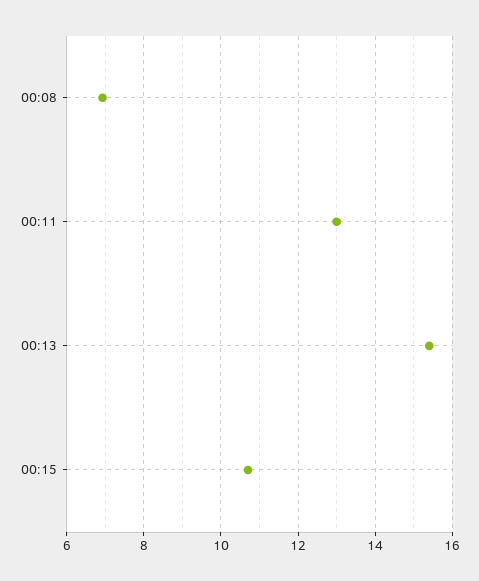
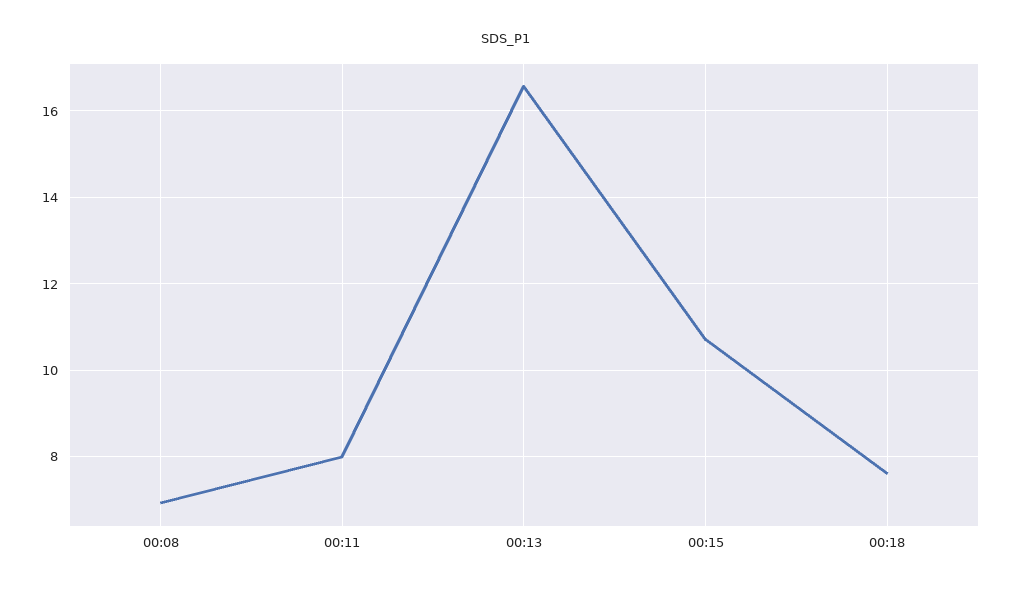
00:11: 13 -> 8
00:13: 15.4 -> 16.6
00:18: none -> 7.6

